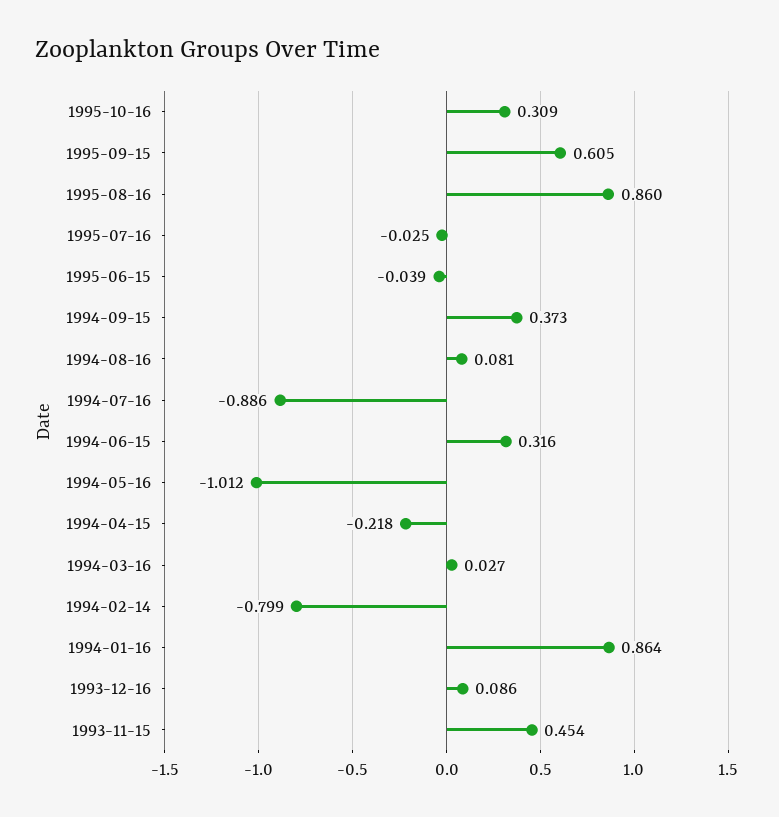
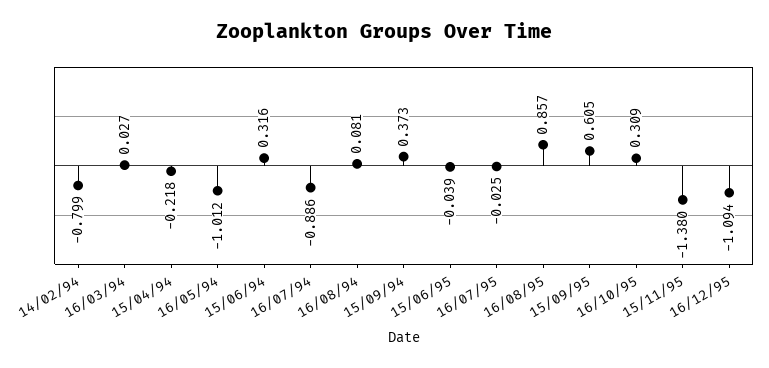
1995-08-16: 0.86 -> 0.857
1994-01-16: 0.864 -> none
1993-12-16: 0.086 -> none
1993-11-15: 0.454 -> none
15/11/95: none -> -1.38
16/12/95: none -> -1.094

